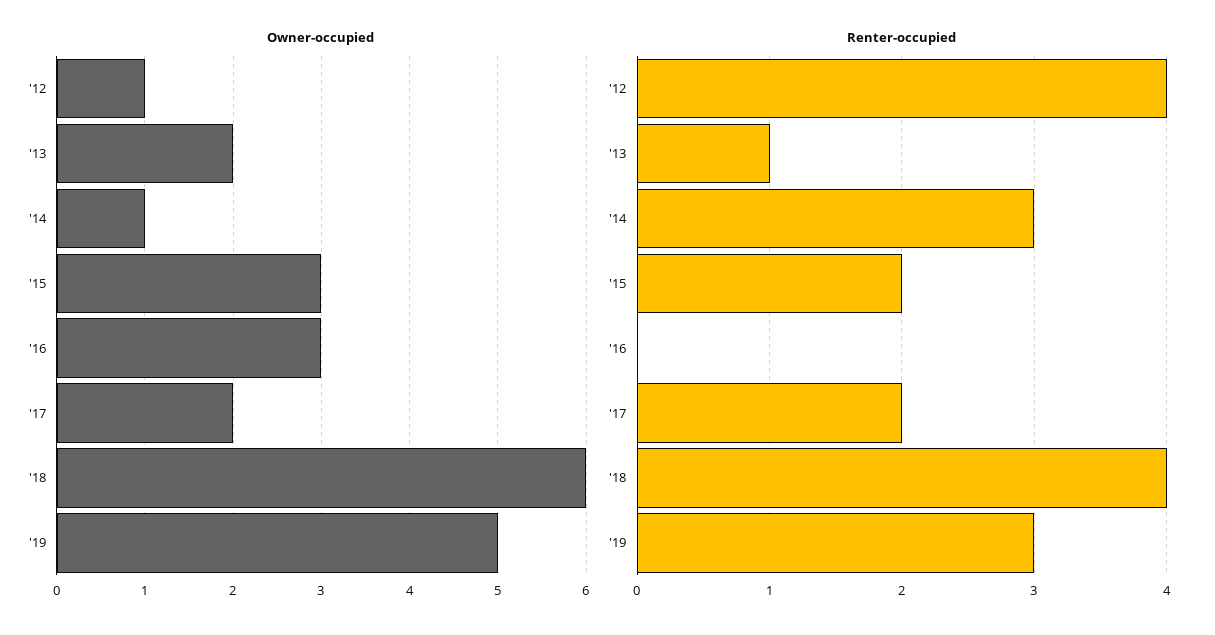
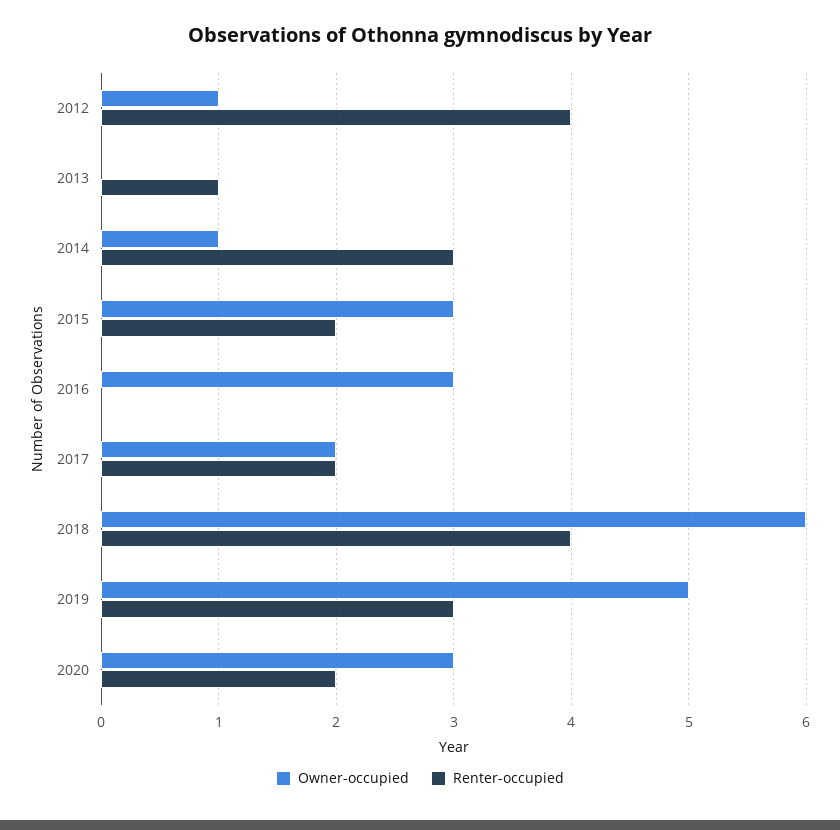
Owner-occupied, '13: 2 -> 0
Owner-occupied, 2020: none -> 3
Renter-occupied, 2020: none -> 2

